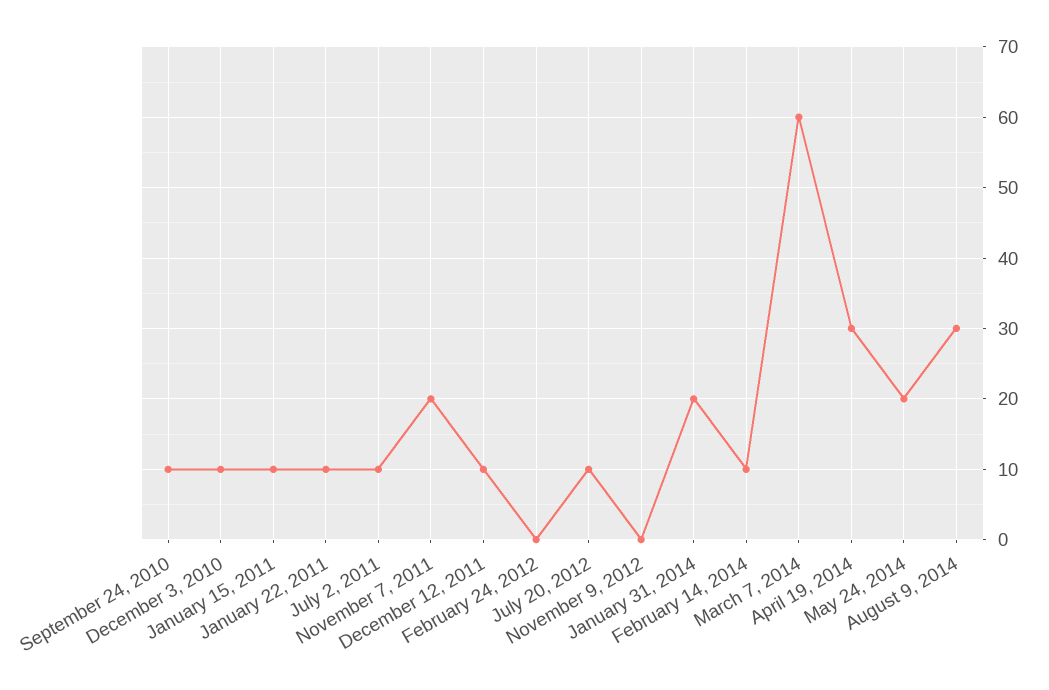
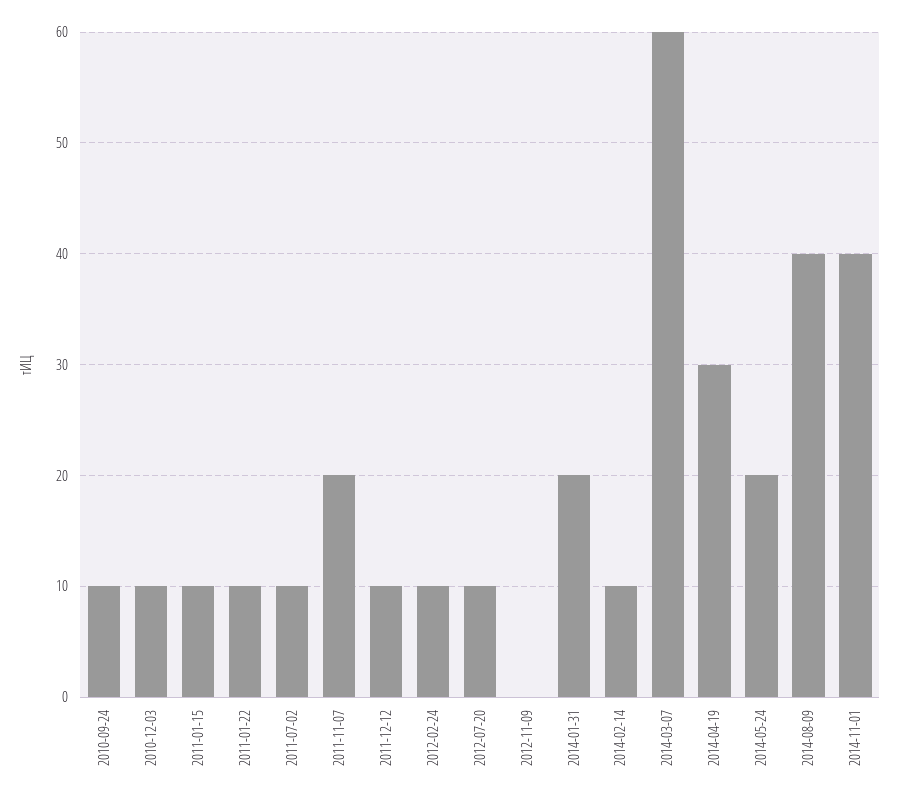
February 24, 2012: 0 -> 10
August 9, 2014: 30 -> 40
2014-11-01: none -> 40

